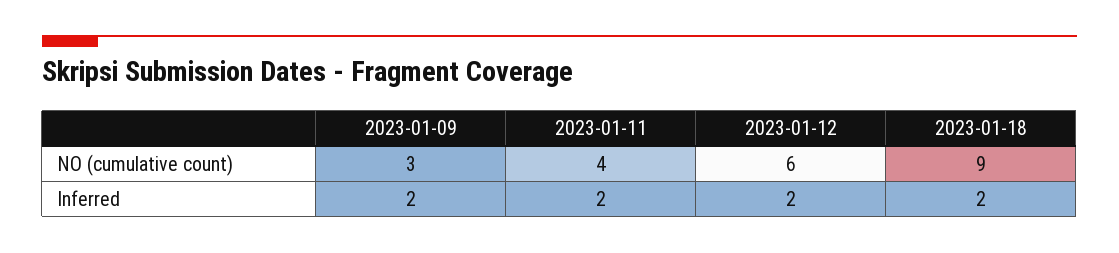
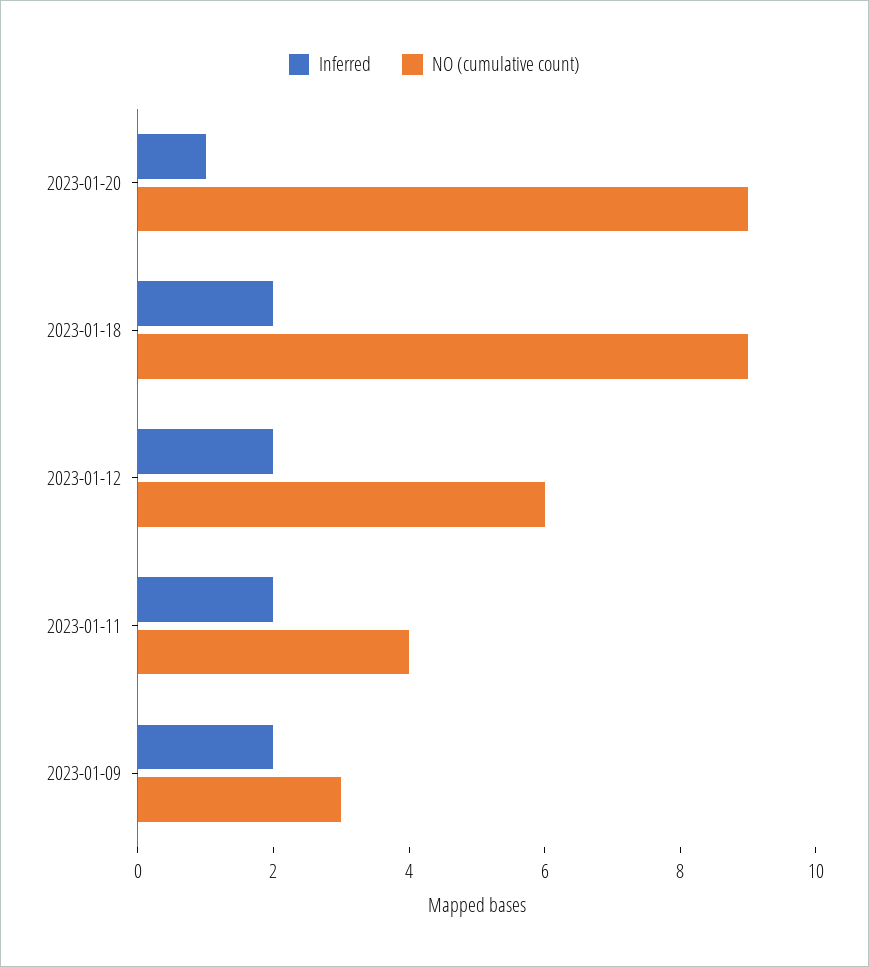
Inferred, 2023-01-20: none -> 1
NO (cumulative count), 2023-01-20: none -> 9

